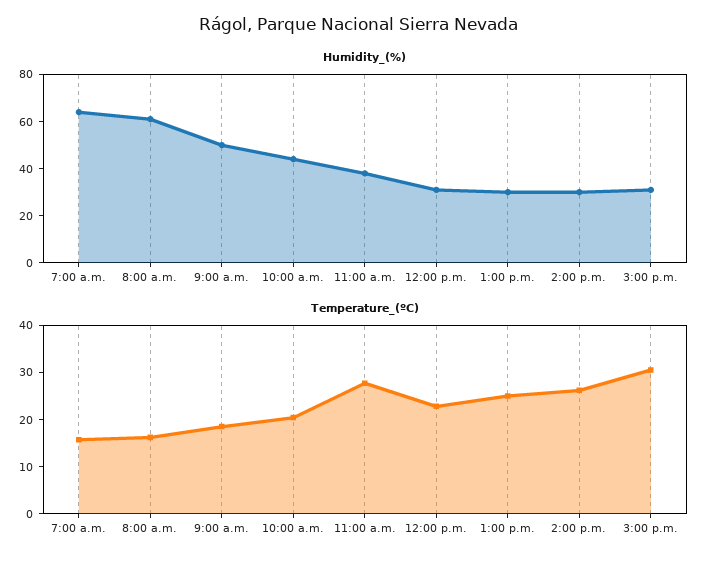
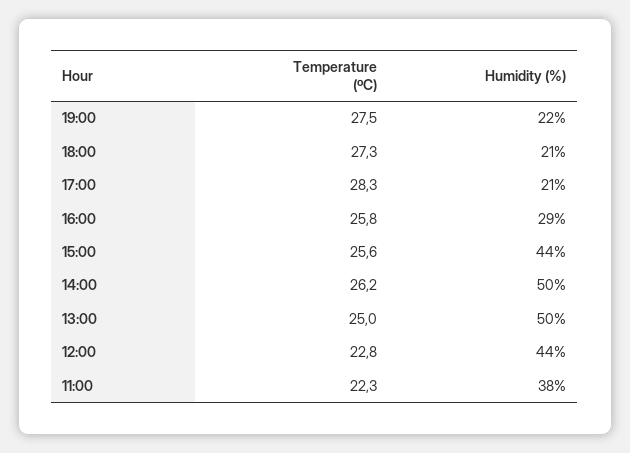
Humidity_(%), 7:00 a.m.: 65 -> none
Humidity_(%), 8:00 a.m.: 60 -> none
Humidity_(%), 9:00 a.m.: 50 -> none
Humidity_(%), 10:00 a.m.: 45 -> none
Humidity_(%), 12:00 p.m.: 30 -> 44
Humidity_(%), 1:00 p.m.: 30 -> 50
Humidity_(%), 2:00 p.m.: 30 -> 50
Humidity_(%), 3:00 p.m.: 30 -> 44
Temperature_(ºC), 7:00 a.m.: 16 -> none
Temperature_(ºC), 8:00 a.m.: 16 -> none
Temperature_(ºC), 9:00 a.m.: 18 -> none
Temperature_(ºC), 10:00 a.m.: 20 -> none
Temperature_(ºC), 11:00 a.m.: 28 -> 22.3
Temperature_(ºC), 3:00 p.m.: 30 -> 25.6
Temperature_(ºC), 19:00: none -> 27.5
Humidity_(%), 19:00: none -> 22
Temperature_(ºC), 18:00: none -> 27.3
Humidity_(%), 18:00: none -> 21
Temperature_(ºC), 17:00: none -> 28.3
Humidity_(%), 17:00: none -> 21
Temperature_(ºC), 16:00: none -> 25.8
Humidity_(%), 16:00: none -> 29

